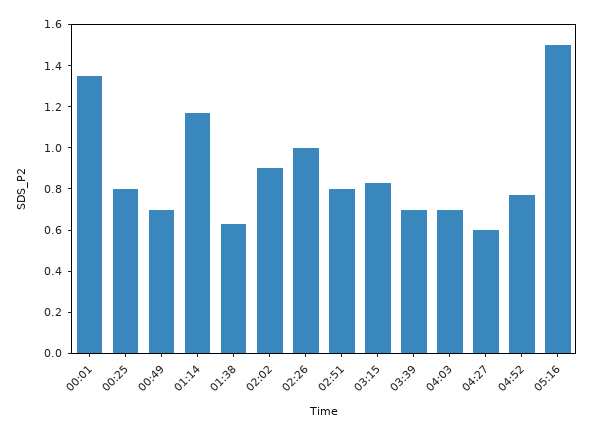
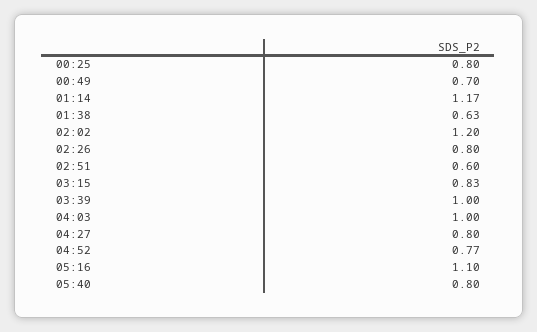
00:01: 1.35 -> none
02:02: 0.9 -> 1.2
02:26: 1 -> 0.8
02:51: 0.8 -> 0.6
03:39: 0.7 -> 1
04:03: 0.7 -> 1
04:27: 0.6 -> 0.8
05:16: 1.5 -> 1.1
05:40: none -> 0.8

